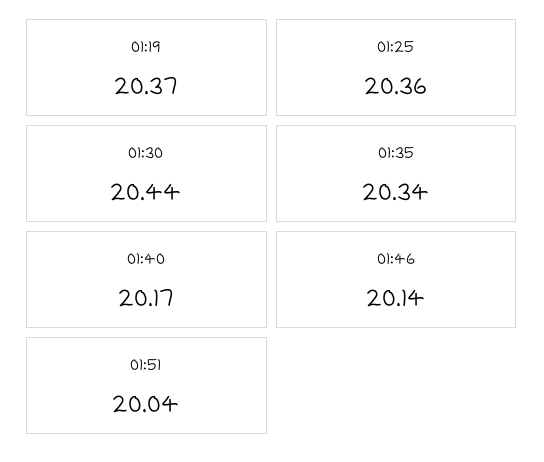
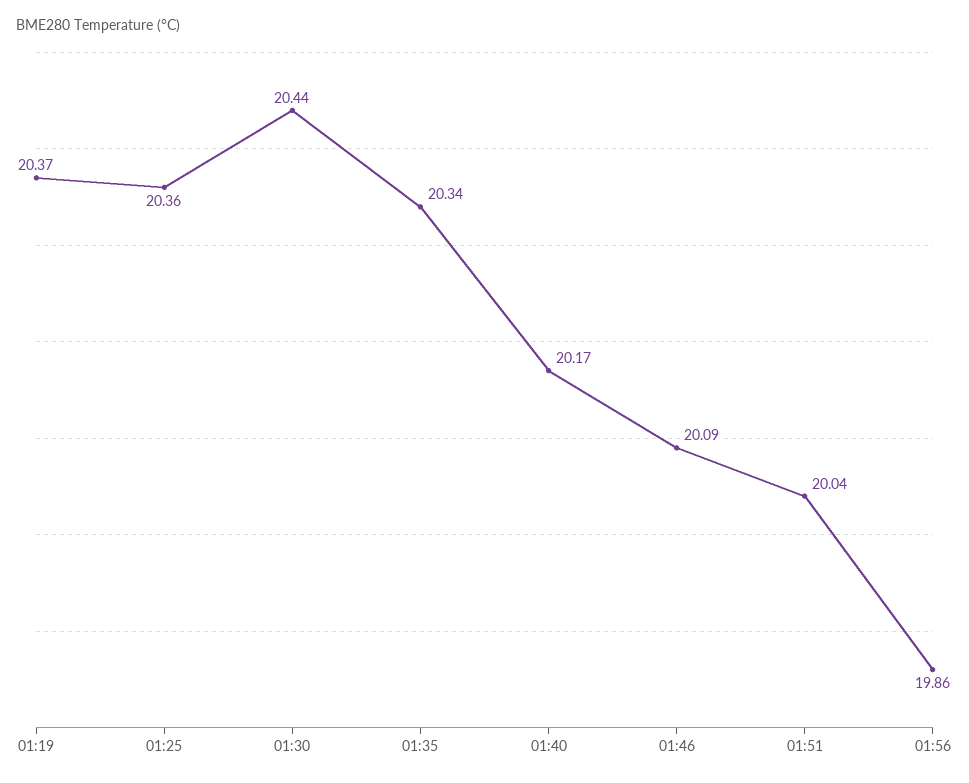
01:46: 20.14 -> 20.09
01:56: none -> 19.86

